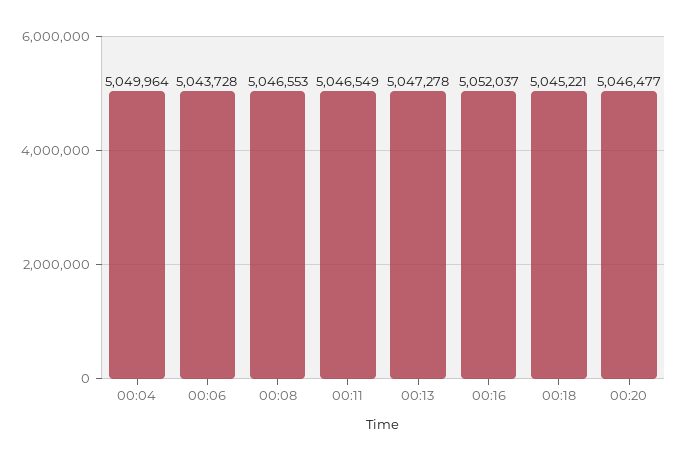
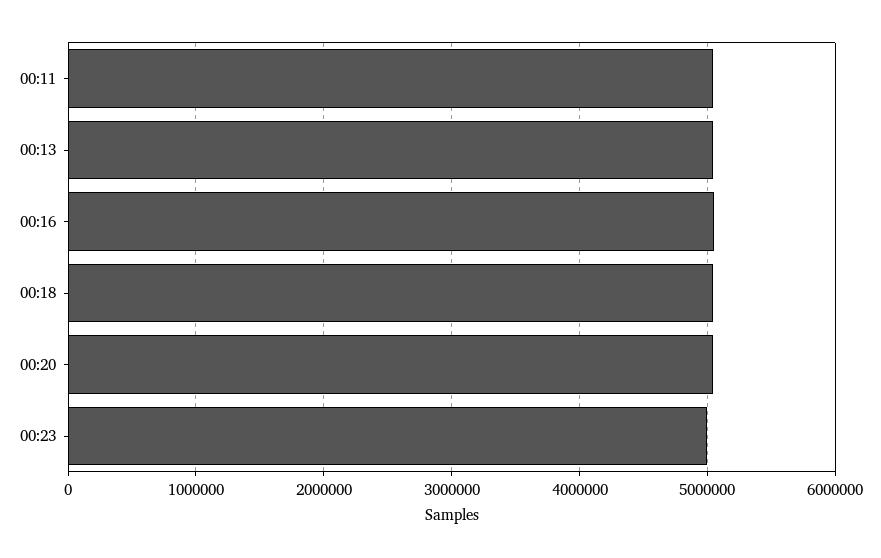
00:04: 5049964 -> none
00:06: 5043728 -> none
00:08: 5046553 -> none
00:23: none -> 5000000

